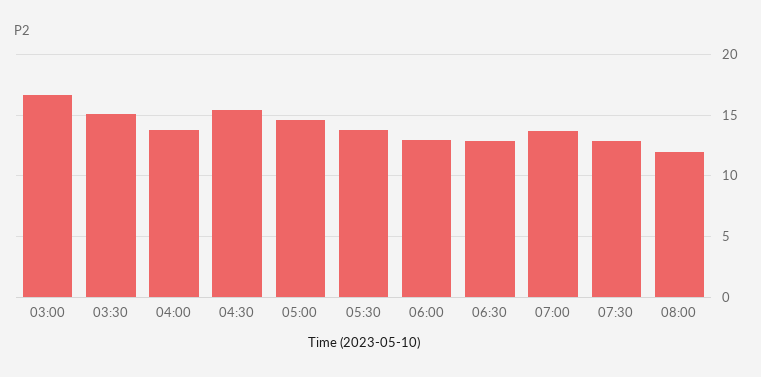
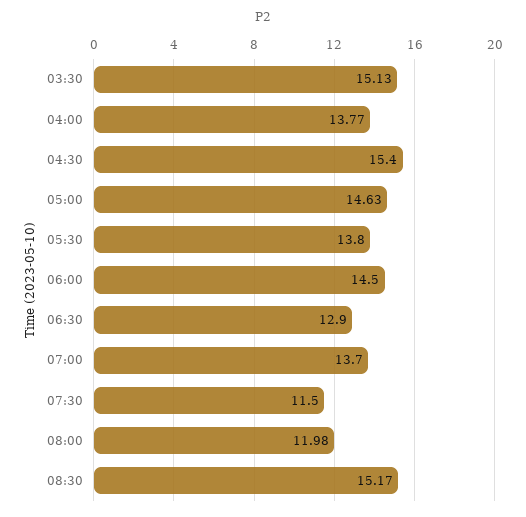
03:00: 16.5 -> none
06:00: 13 -> 14.5
07:30: 13 -> 11.5
08:30: none -> 15.17

